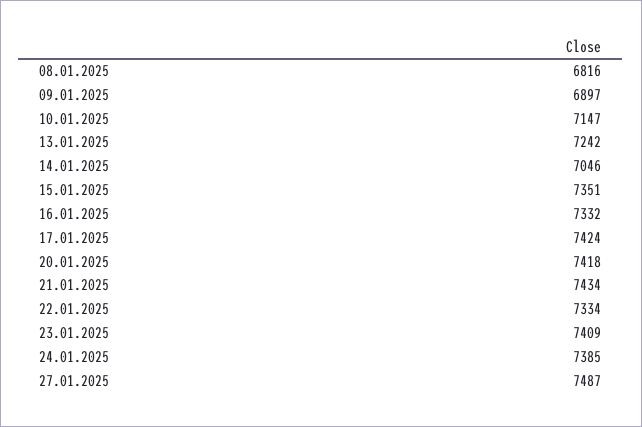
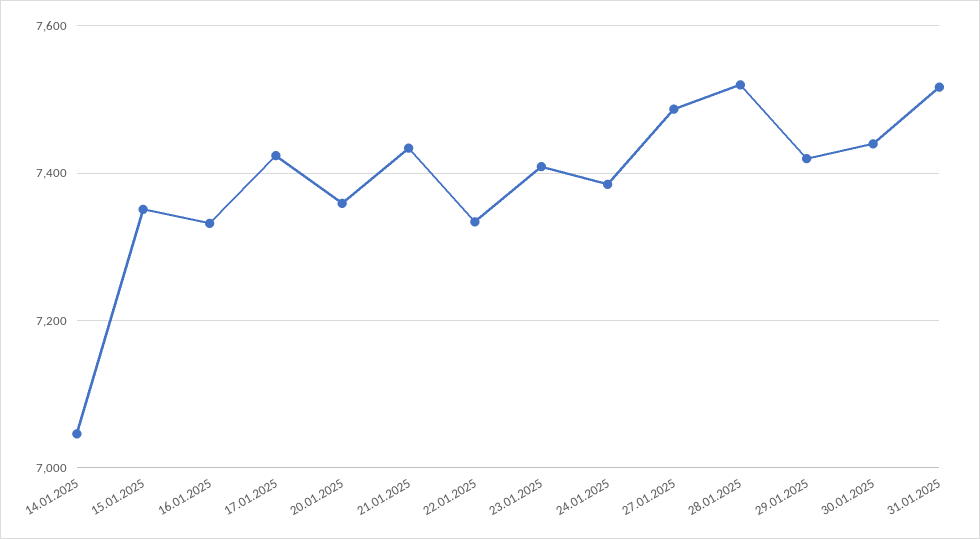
08.01.2025: 6816 -> none
09.01.2025: 6897 -> none
10.01.2025: 7147 -> none
13.01.2025: 7242 -> none
20.01.2025: 7418 -> 7360
28.01.2025: none -> 7520
29.01.2025: none -> 7420
30.01.2025: none -> 7440
31.01.2025: none -> 7520

